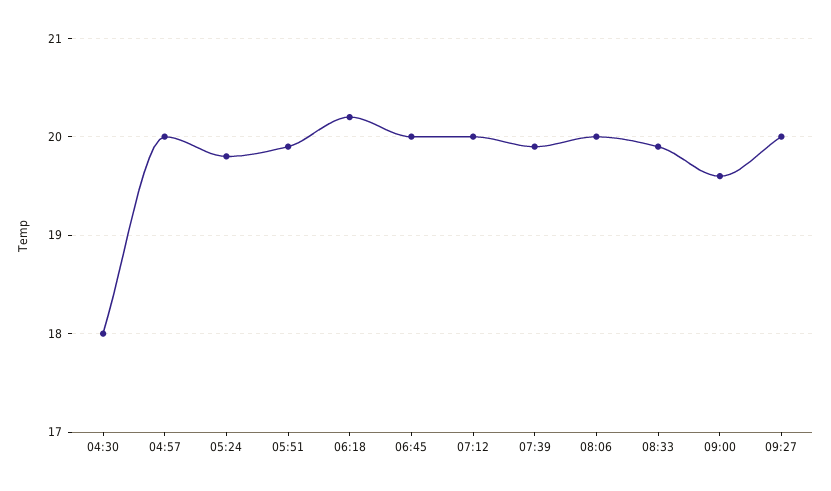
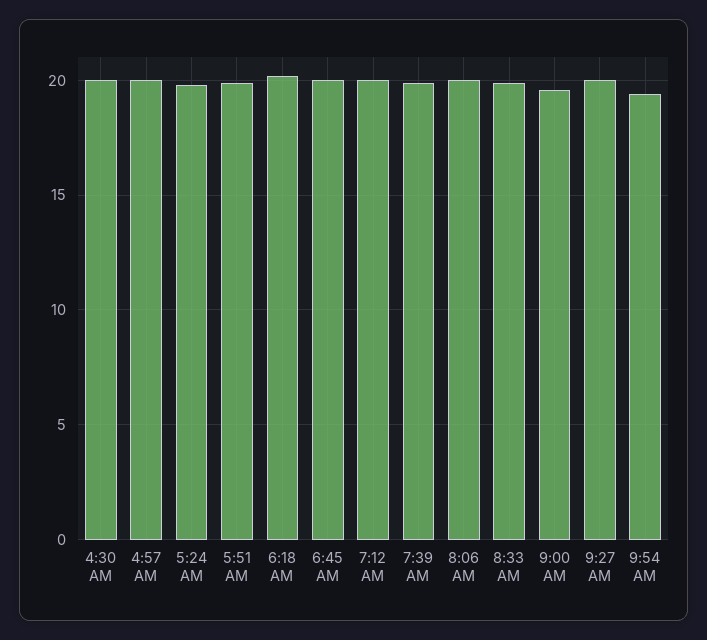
04:30: 18 -> 20
9:54 AM: none -> 19.5

